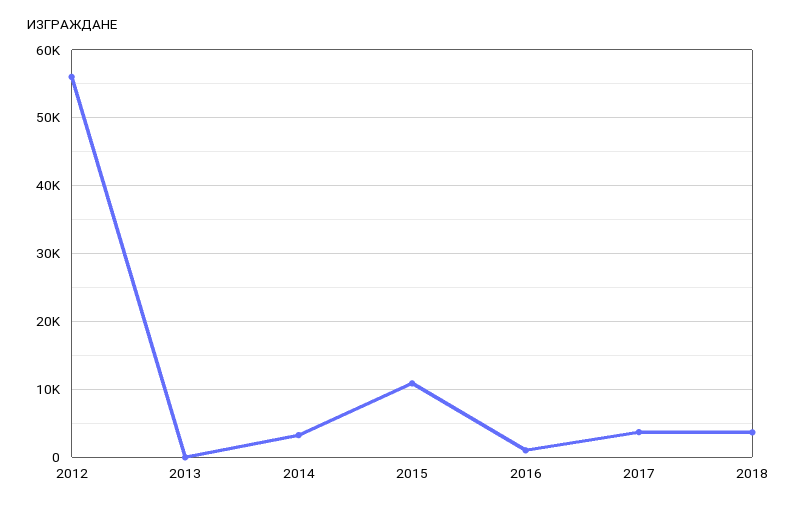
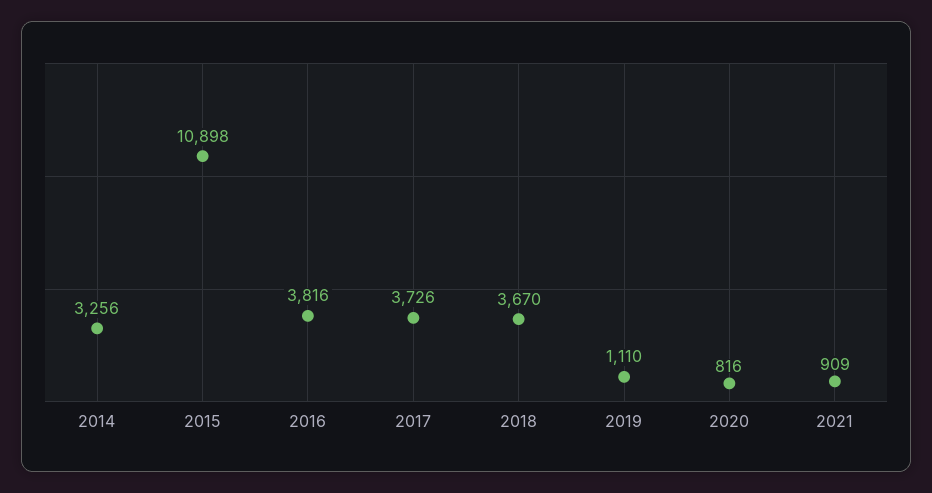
2012: 56000 -> none
2013: 0 -> none
2016: 1000 -> 3816
2019: none -> 1110
2020: none -> 816
2021: none -> 909

